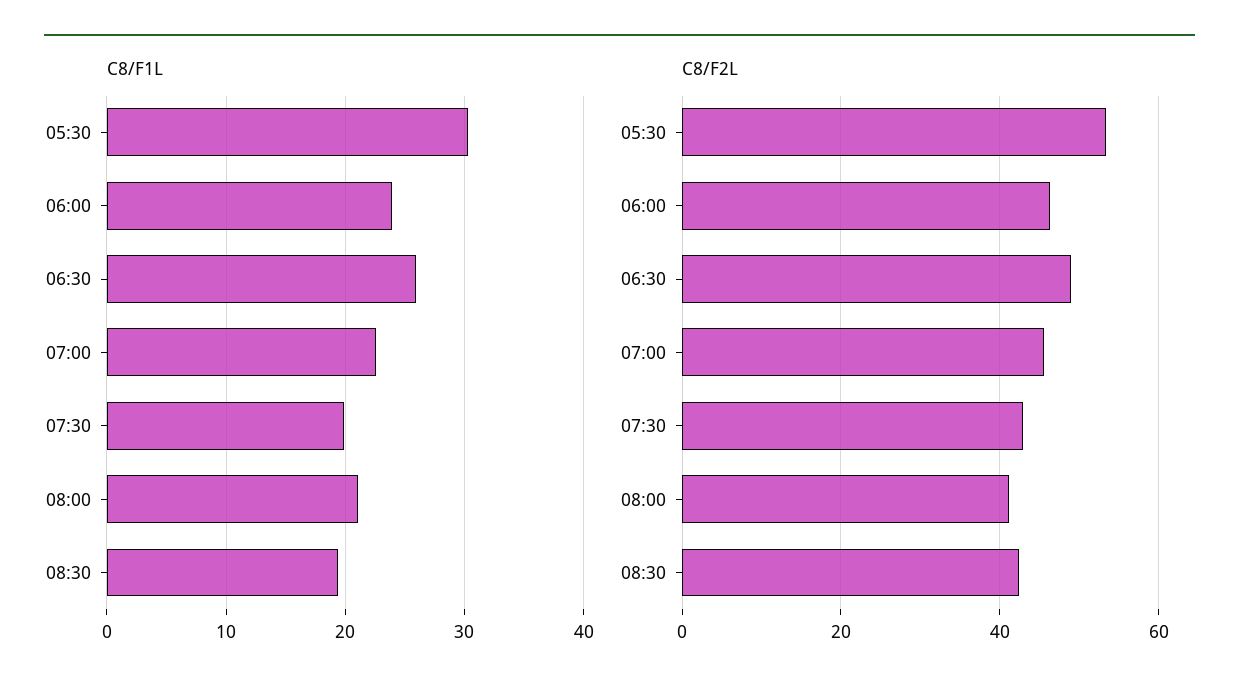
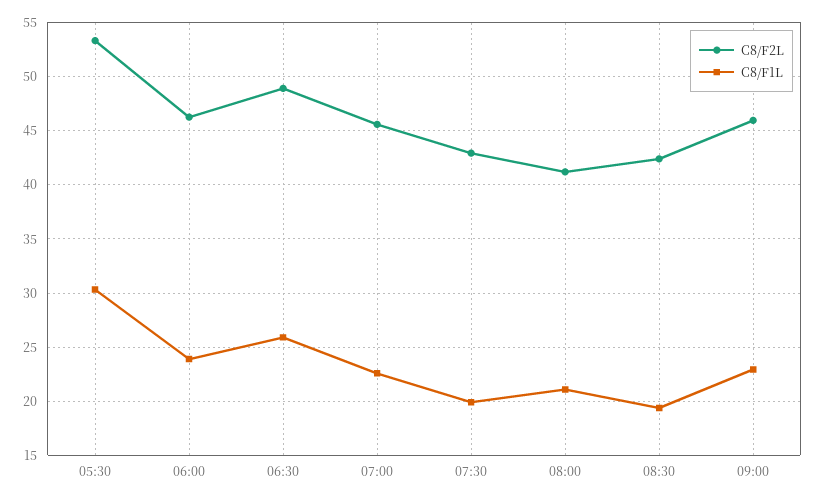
C8/F2L, 09:00: none -> 46
C8/F1L, 09:00: none -> 23

